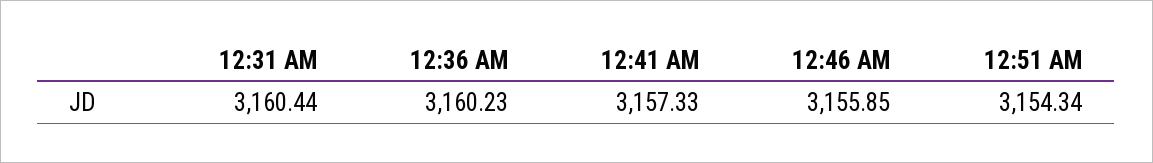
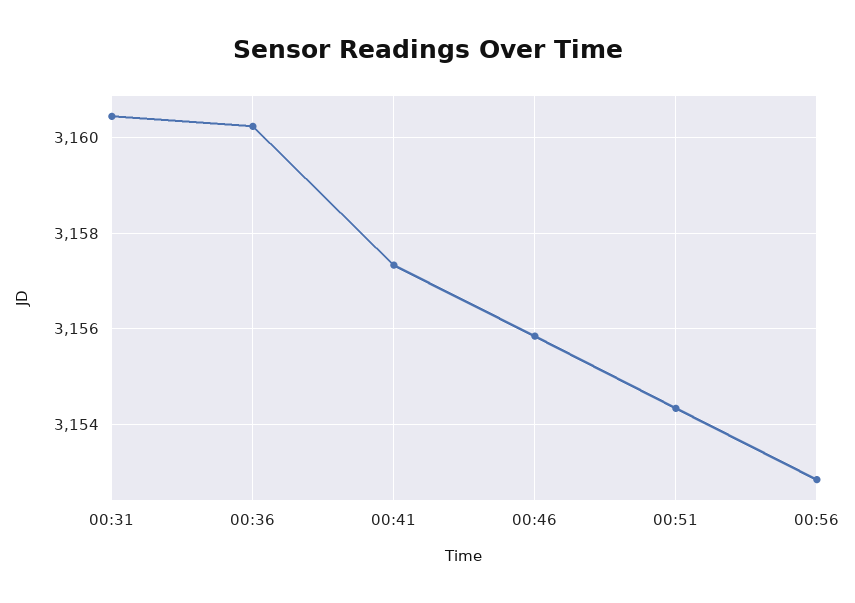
00:56: none -> 3152.8

